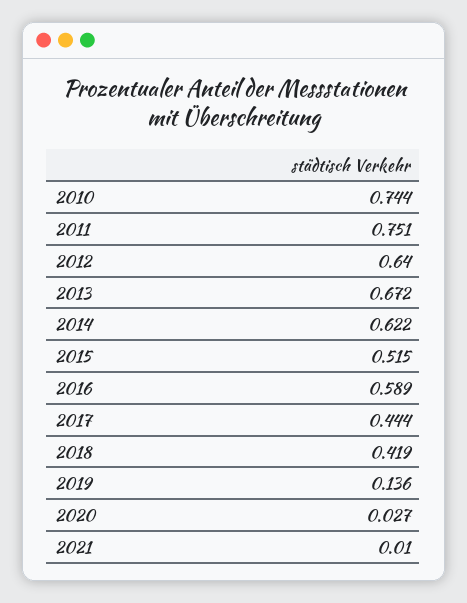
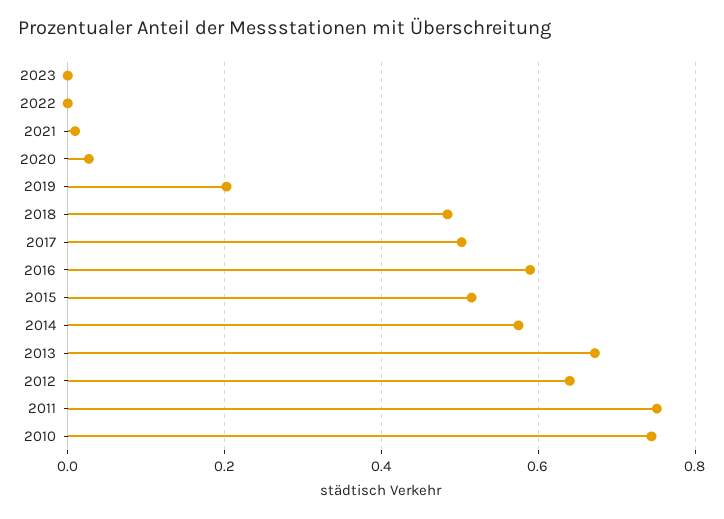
2014: 0.622 -> 0.58
2017: 0.444 -> 0.5
2018: 0.419 -> 0.48
2019: 0.136 -> 0.2
2023: none -> 0
2022: none -> 0

